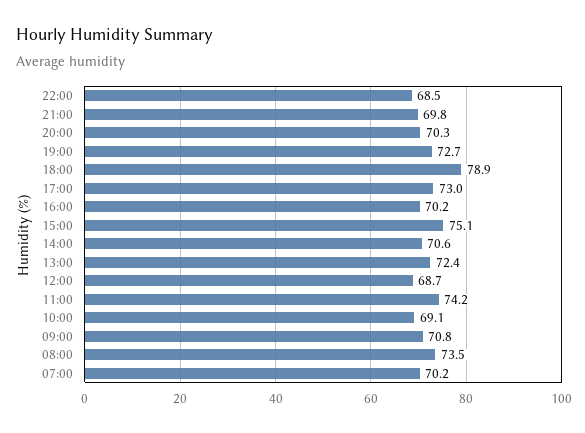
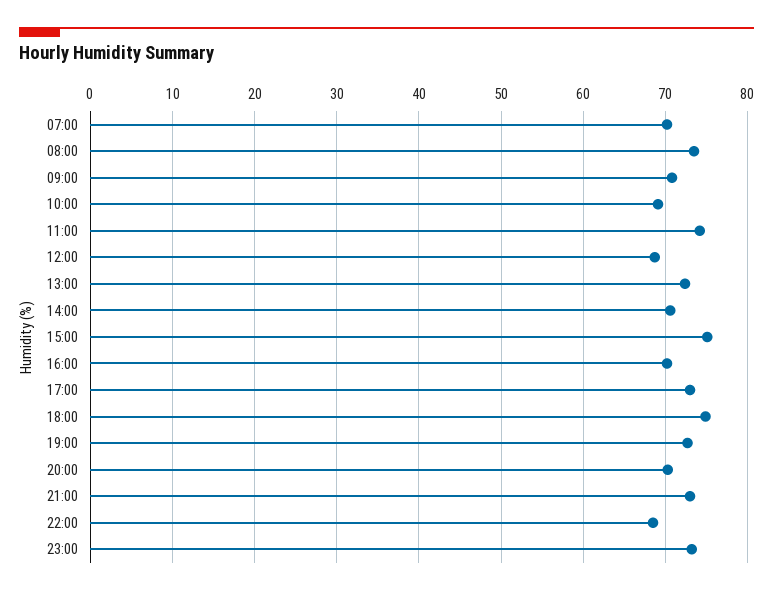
21:00: 69.8 -> 73
18:00: 78.9 -> 75
23:00: none -> 73

